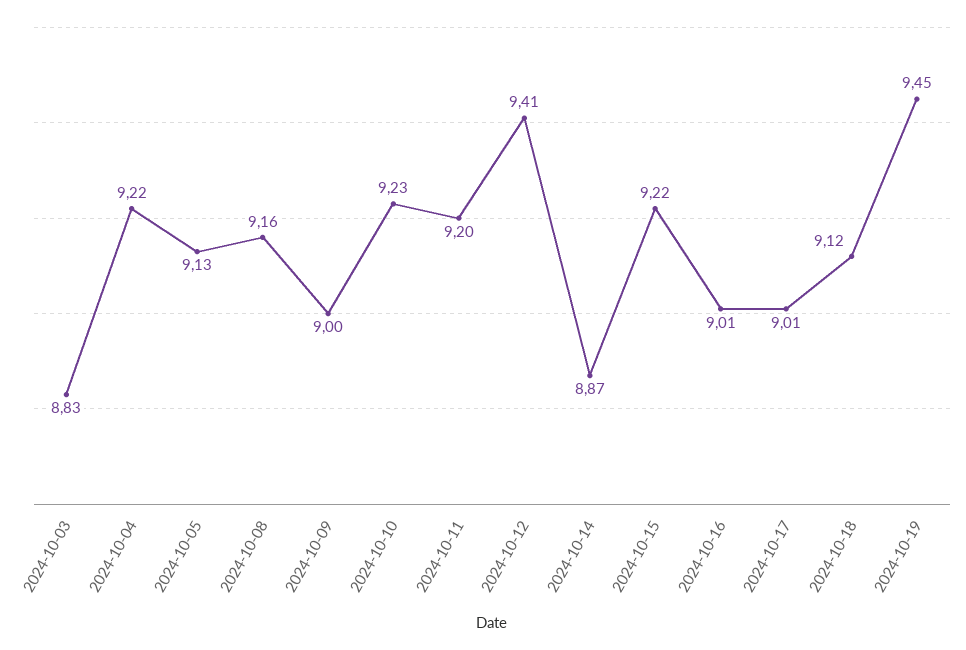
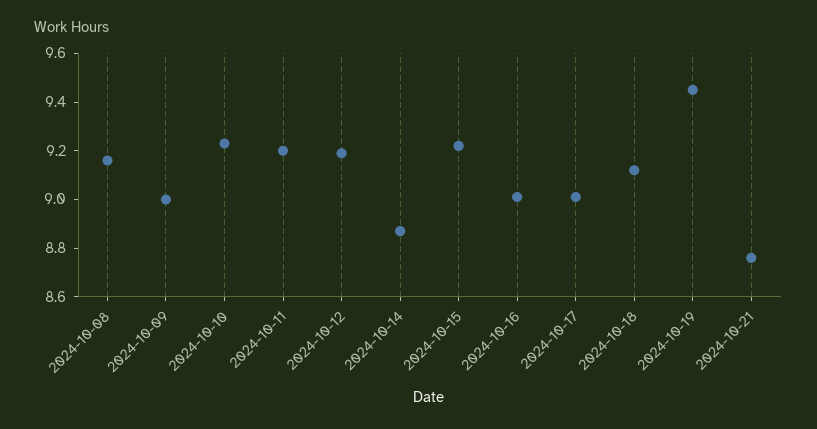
2024-10-03: 8.83 -> none
2024-10-04: 9.22 -> none
2024-10-05: 9.13 -> none
2024-10-12: 9.41 -> 9.2
2024-10-21: none -> 8.75

